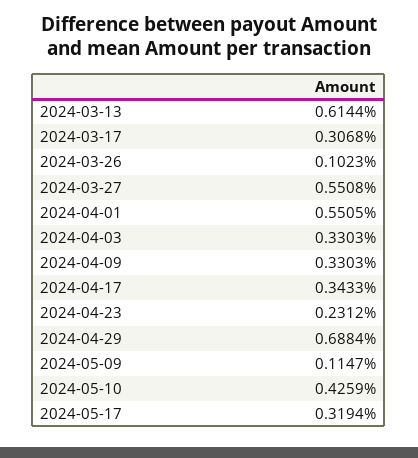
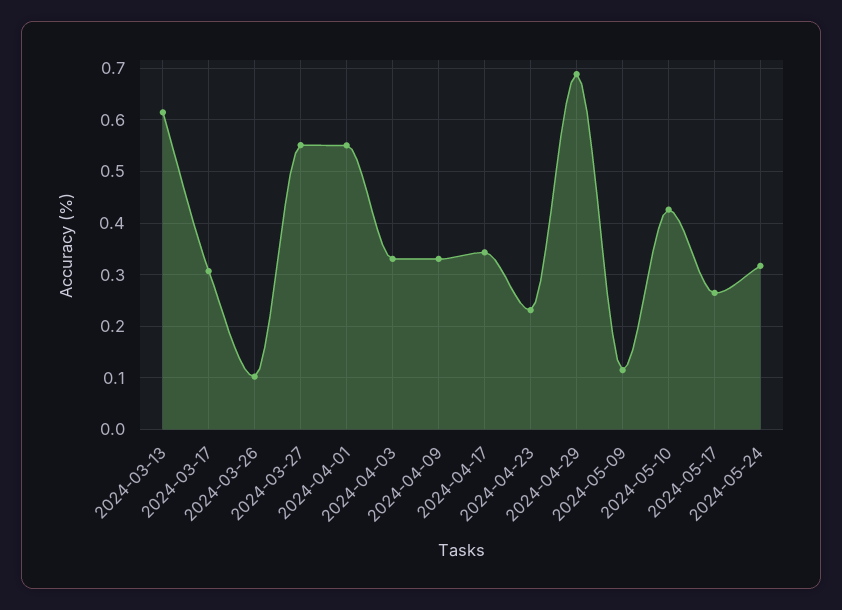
2024-05-17: 0.3194 -> 0.26
2024-05-24: none -> 0.32

